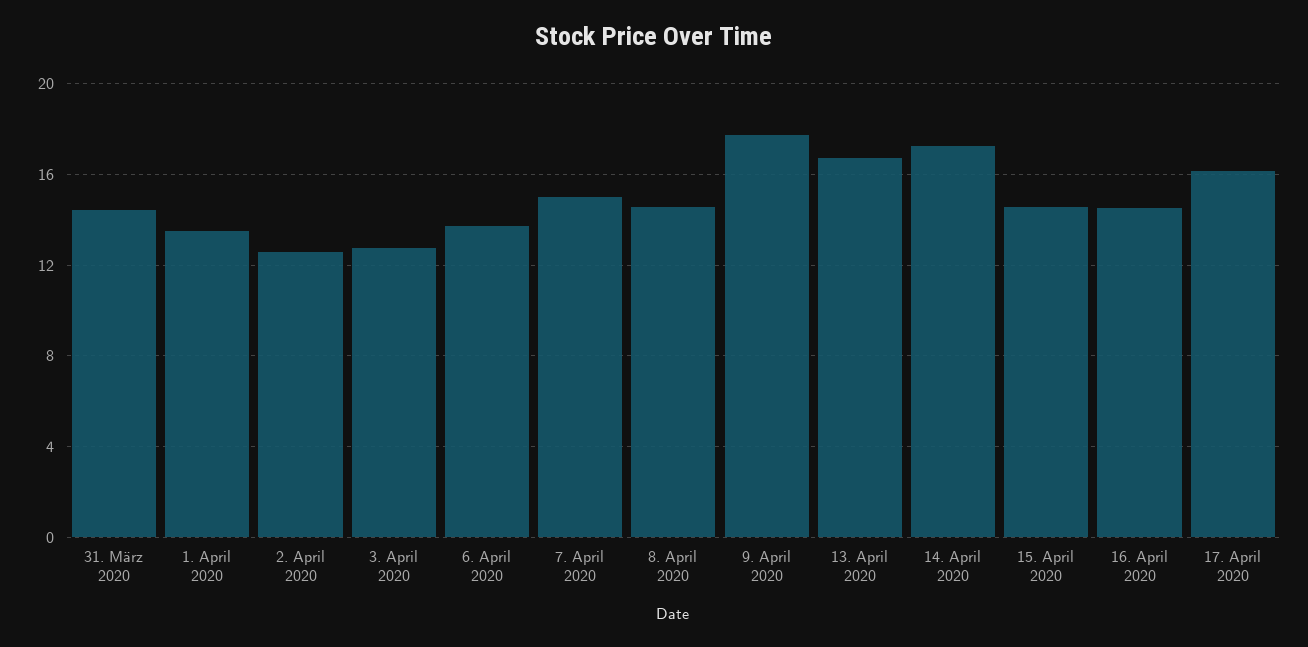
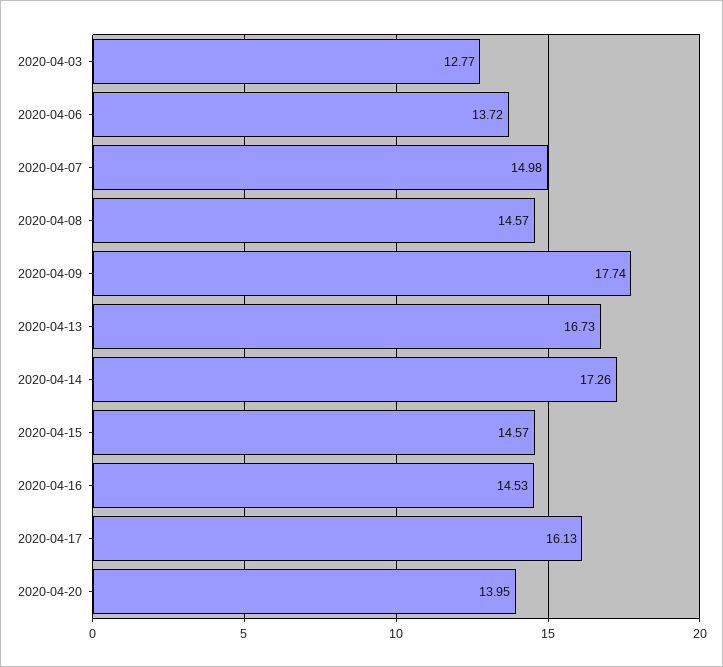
31. März 2020: 14.5 -> none
1. April 2020: 13.5 -> none
2. April 2020: 12.5 -> none
2020-04-20: none -> 13.95

